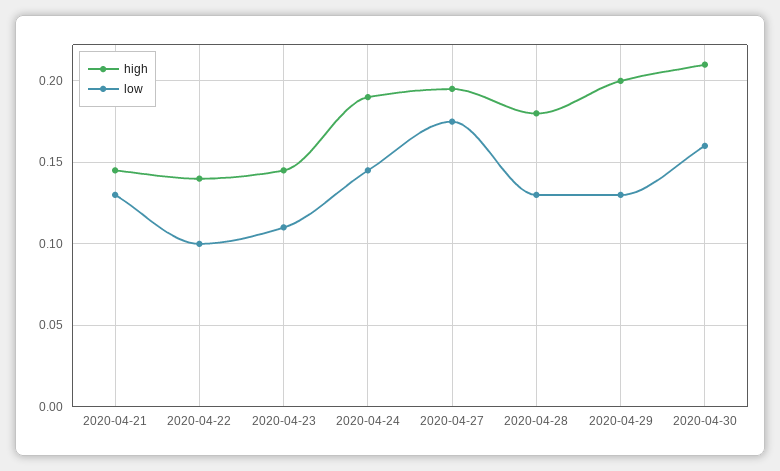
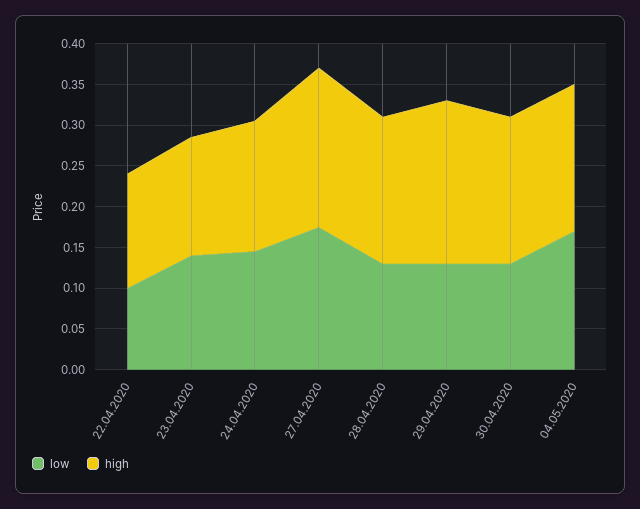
high, 2020-04-21: 0.145 -> none
low, 2020-04-21: 0.13 -> none
low, 2020-04-23: 0.11 -> 0.14
high, 2020-04-24: 0.19 -> 0.16
high, 2020-04-30: 0.21 -> 0.18
low, 2020-04-30: 0.16 -> 0.13
low, 04.05.2020: none -> 0.17
high, 04.05.2020: none -> 0.18

